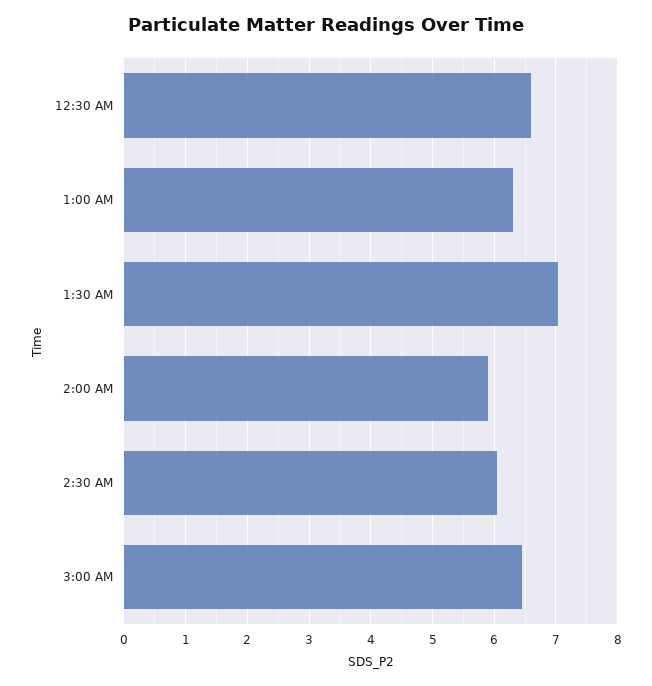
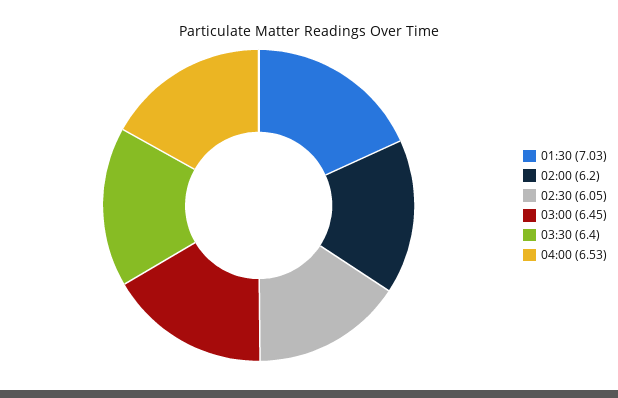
12:30 AM: 6.6 -> none
1:00 AM: 6.3 -> none
2:00 AM: 5.9 -> 6.2
03:30: none -> 6.4
04:00: none -> 6.53

